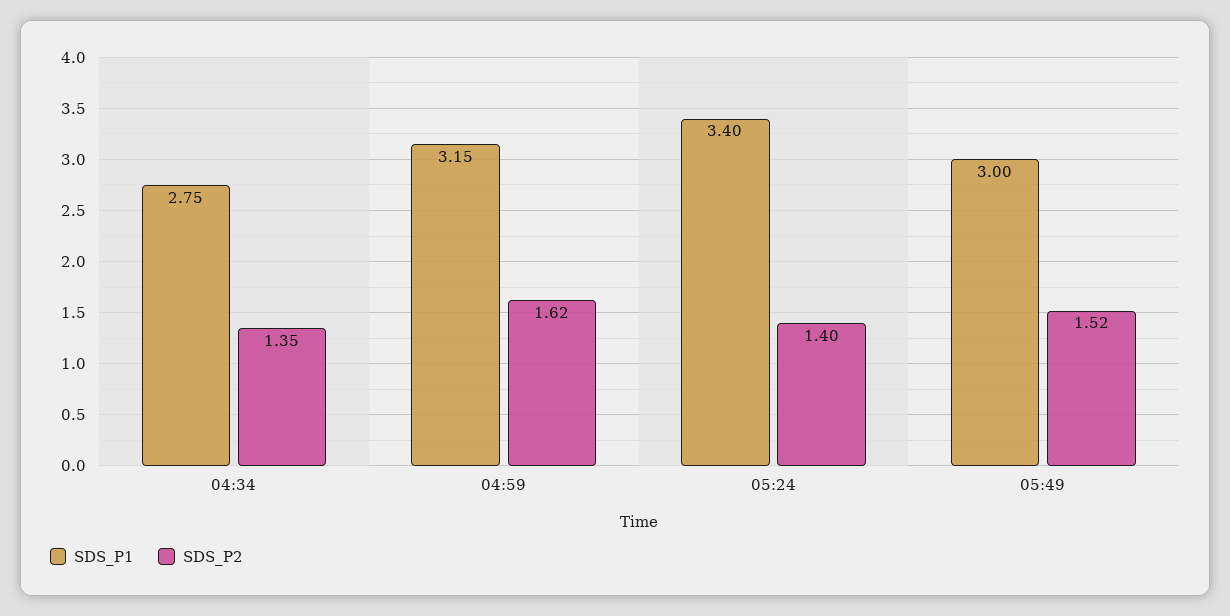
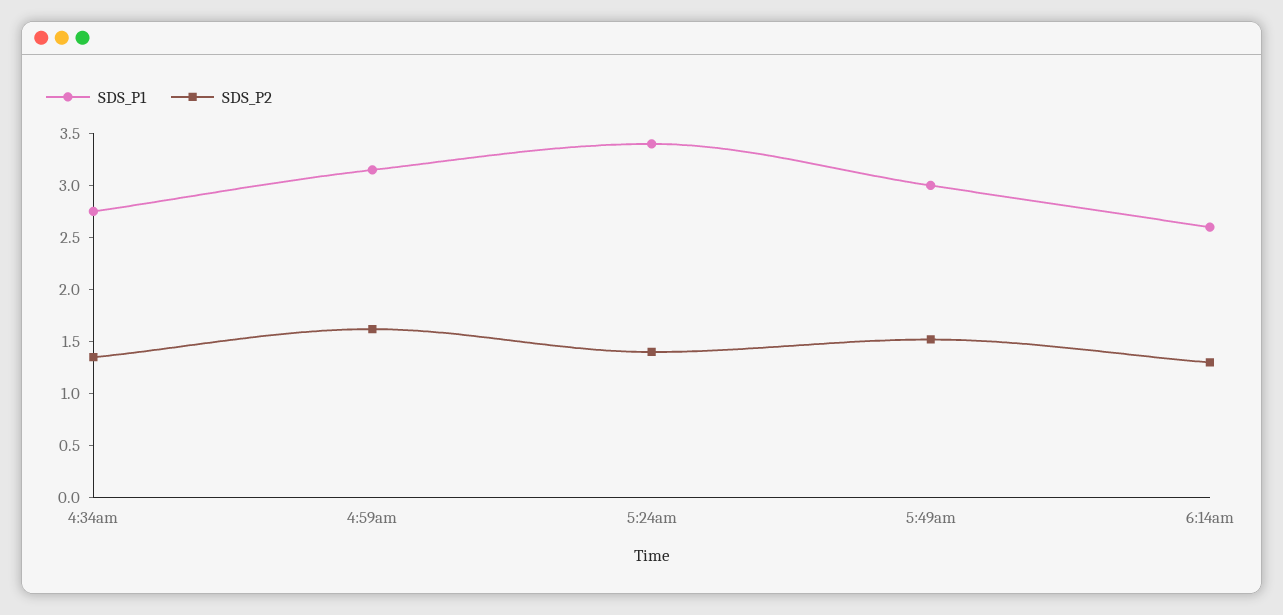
SDS_P1, 6:14am: none -> 2.6
SDS_P2, 6:14am: none -> 1.3

